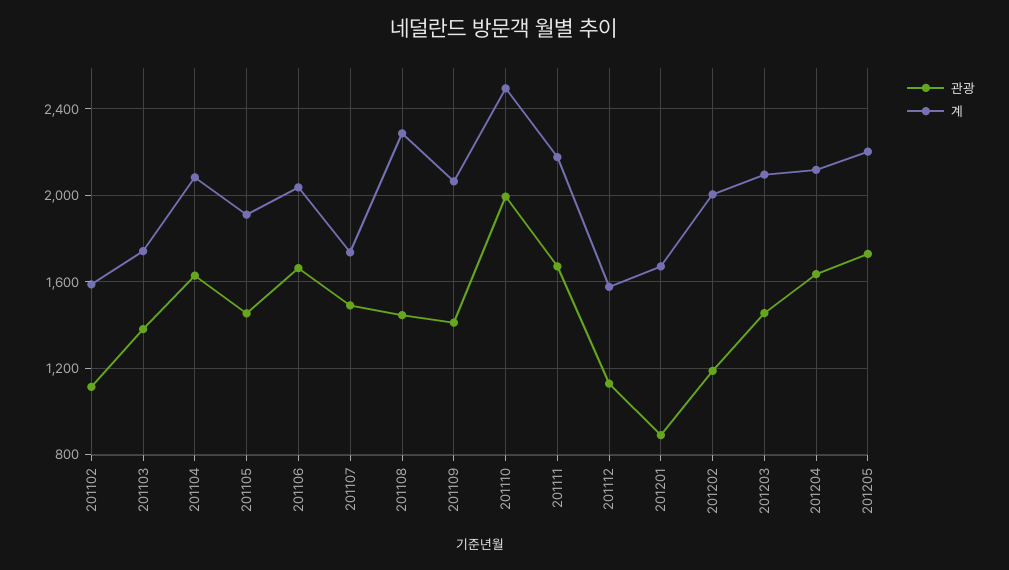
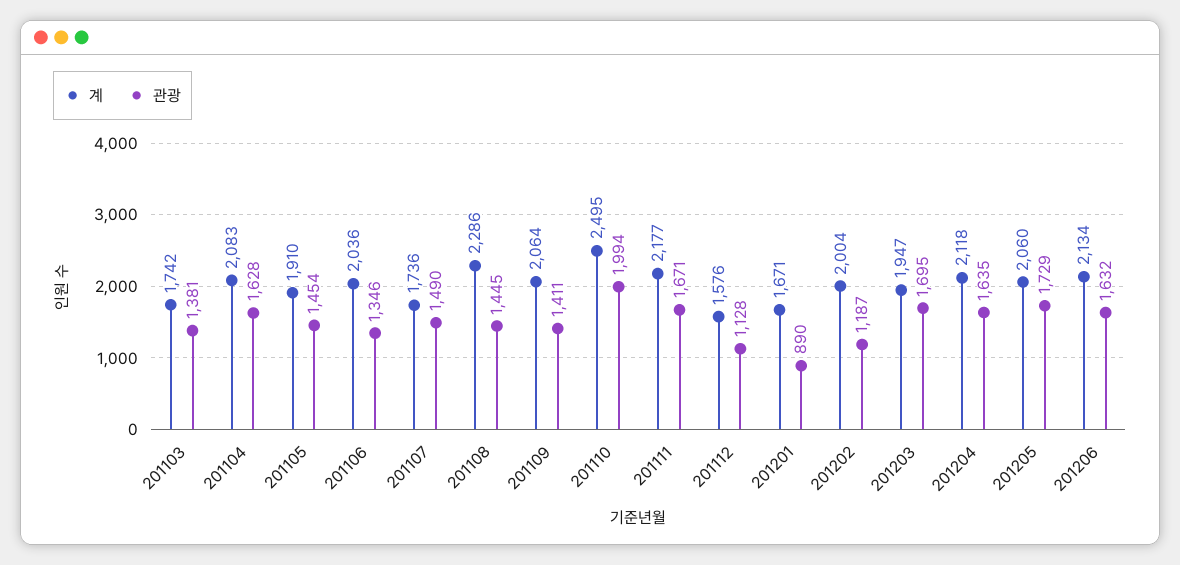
관광, 201102: 1100 -> none
계, 201102: 1600 -> none
관광, 201106: 1650 -> 1346
관광, 201203: 1450 -> 1695
계, 201203: 2100 -> 1947
계, 201205: 2200 -> 2060
계, 201206: none -> 2134
관광, 201206: none -> 1632

